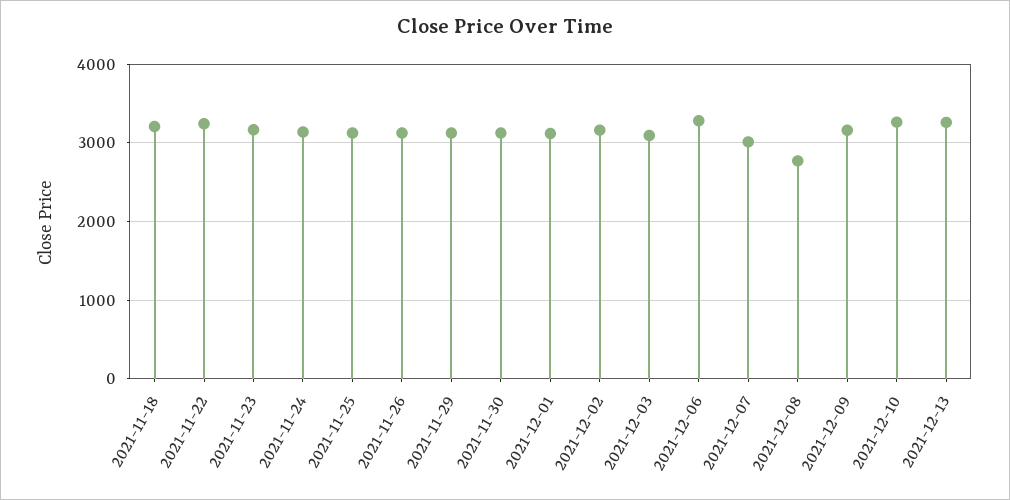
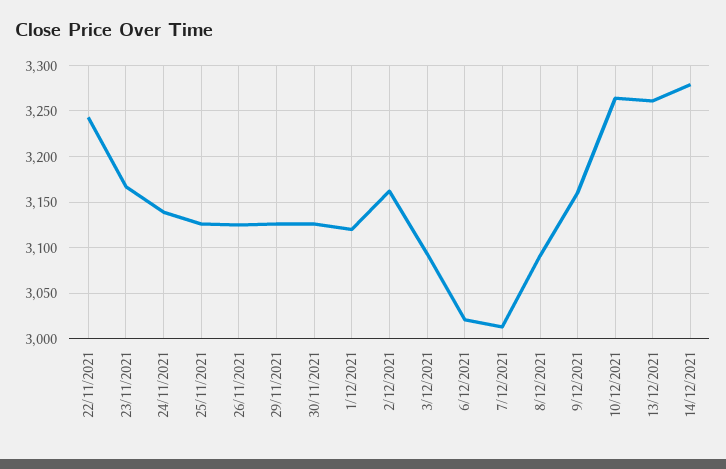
2021-11-18: 3200 -> none
2021-12-06: 3300 -> 3020
2021-12-08: 2800 -> 3090
14/12/2021: none -> 3280

